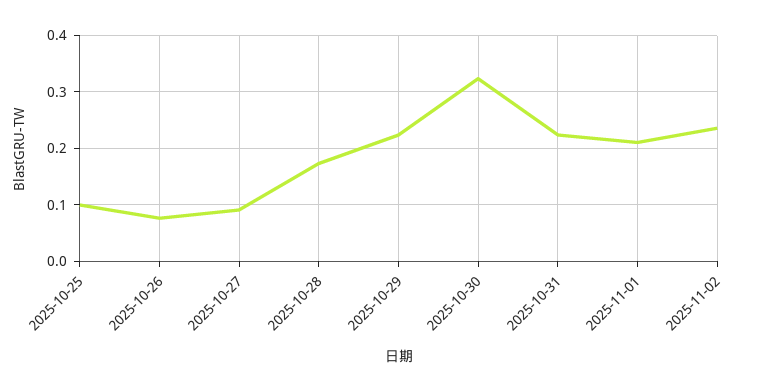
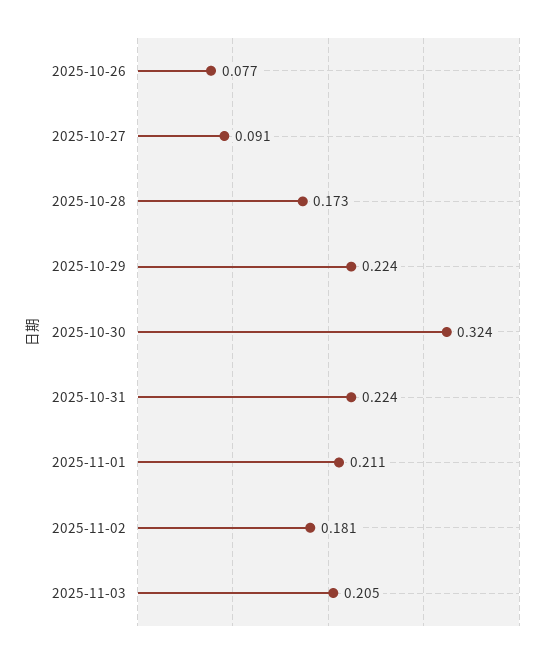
2025-10-25: 0.1 -> none
2025-11-02: 0.24 -> 0.181
2025-11-03: none -> 0.205

